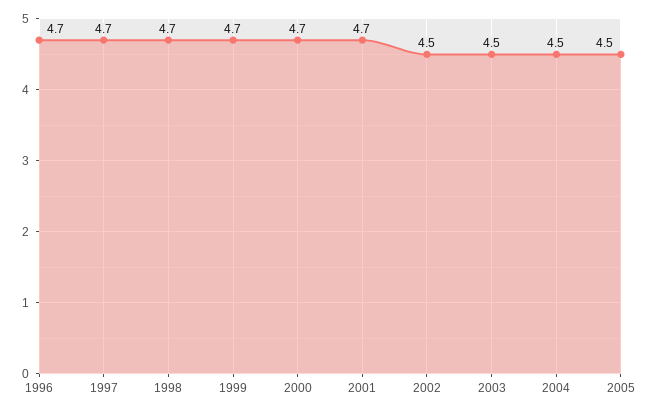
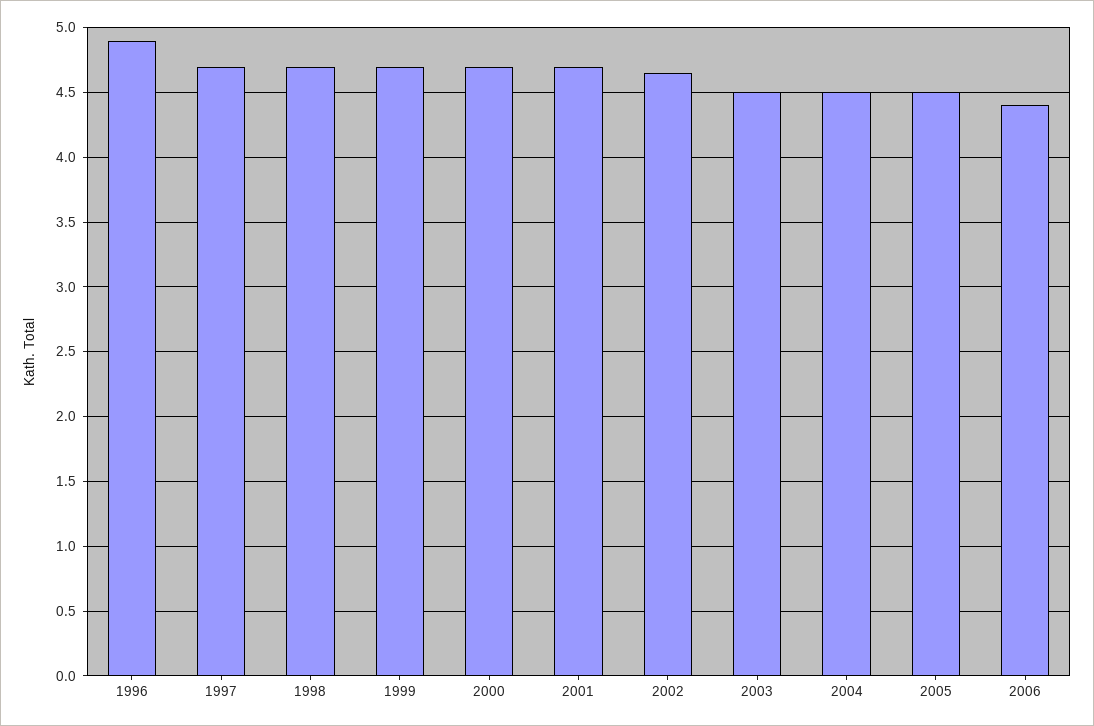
1996: 4.7 -> 4.9
2002: 4.5 -> 4.65
2006: none -> 4.4

